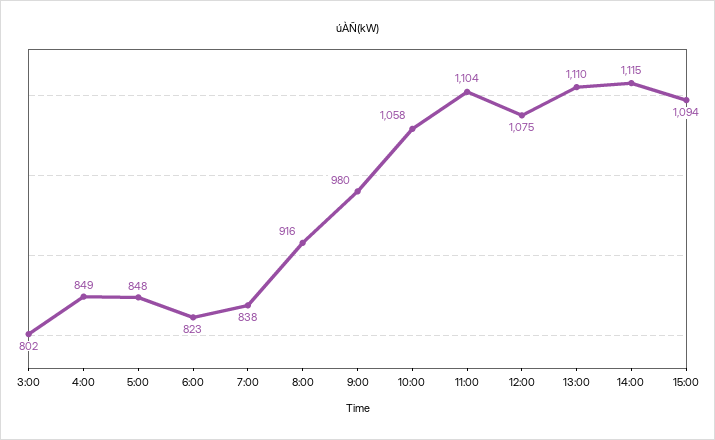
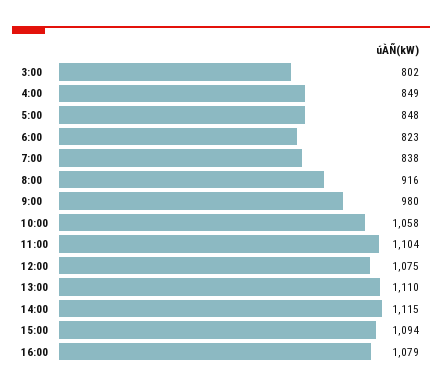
16:00: none -> 1079

